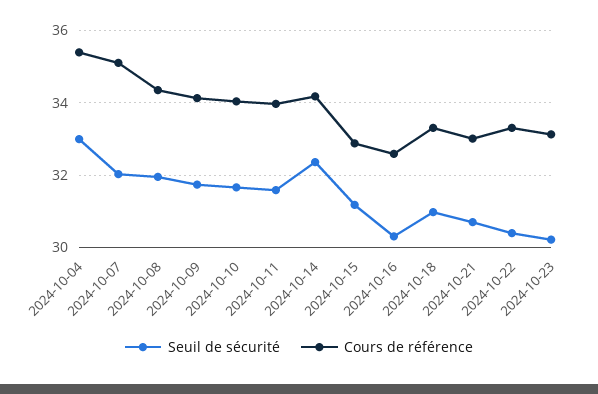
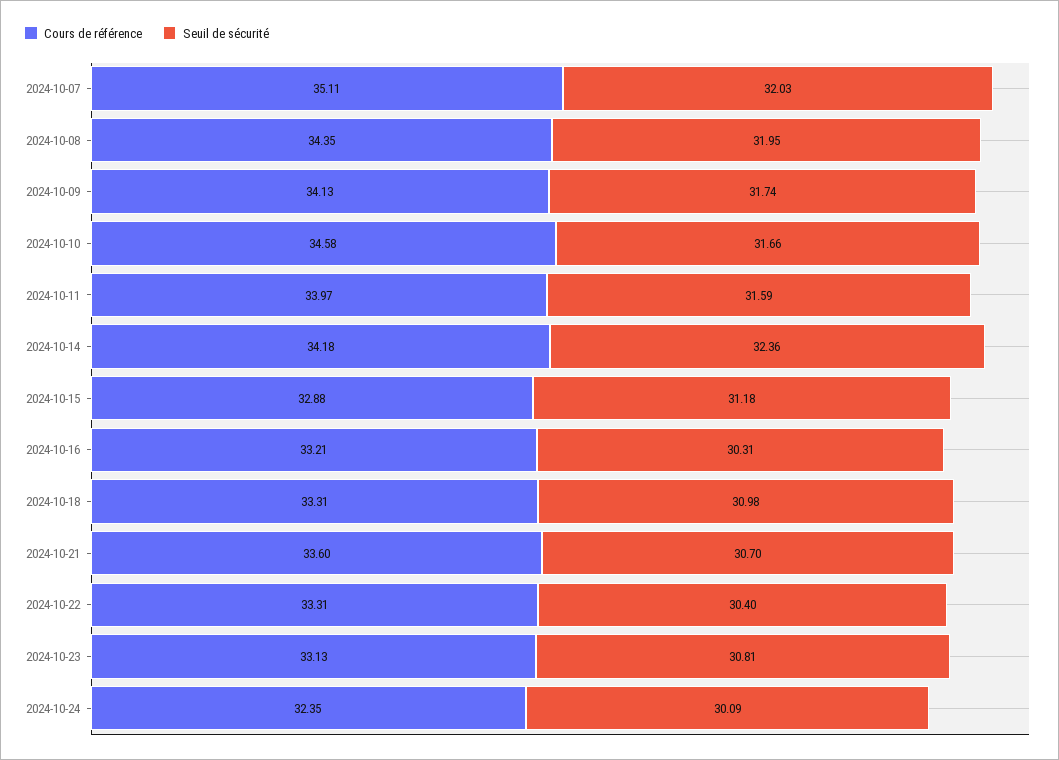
Seuil de sécurité, 2024-10-04: 33 -> none
Cours de référence, 2024-10-04: 35.4 -> none
Cours de référence, 2024-10-10: 34 -> 34.58
Cours de référence, 2024-10-16: 32.6 -> 33.21
Cours de référence, 2024-10-21: 33 -> 33.6
Seuil de sécurité, 2024-10-23: 30.2 -> 30.81
Cours de référence, 2024-10-24: none -> 32.35
Seuil de sécurité, 2024-10-24: none -> 30.09

